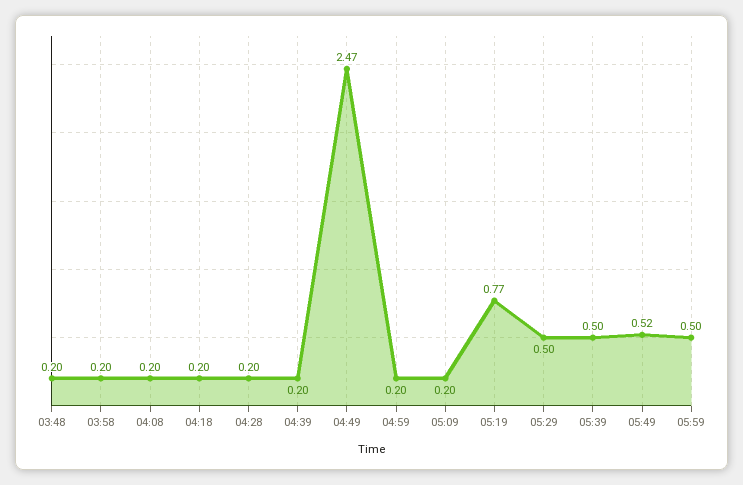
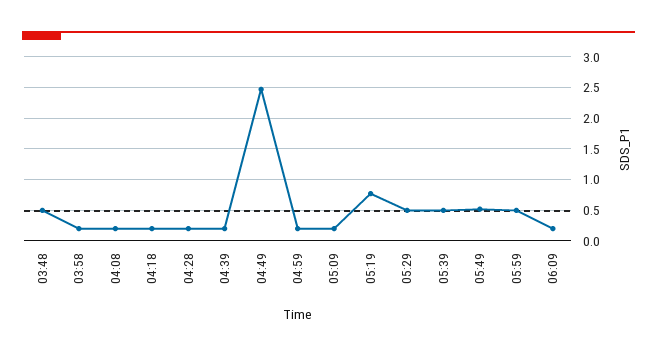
03:48: 0.2 -> 0.5
06:09: none -> 0.2

